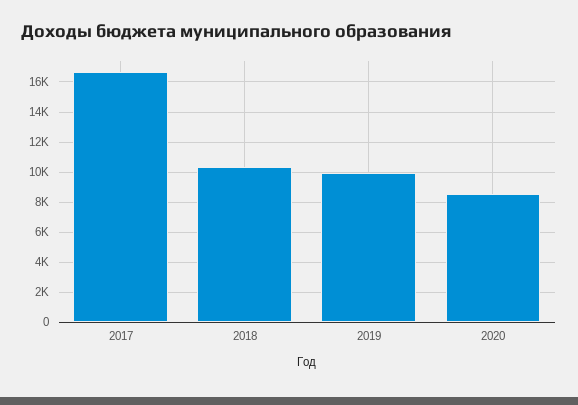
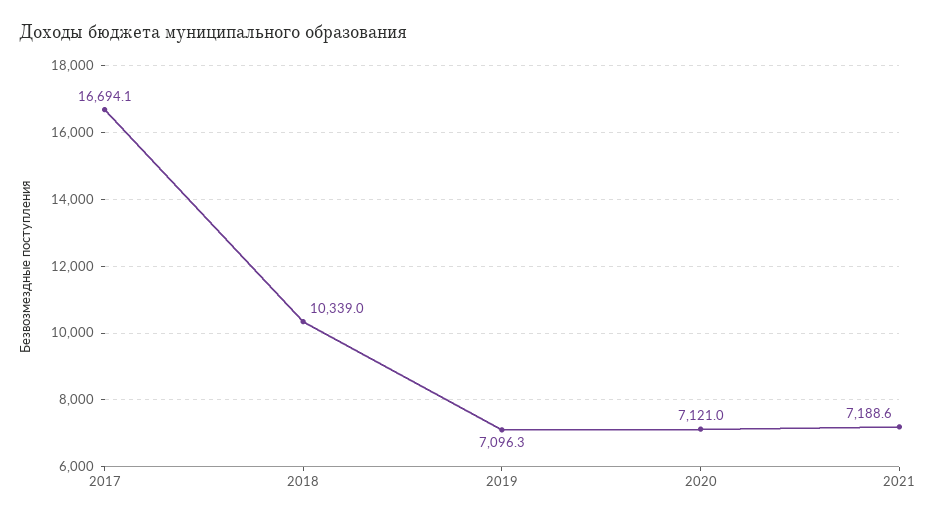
2019: 10000 -> 7096.3
2020: 8500 -> 7121
2021: none -> 7188.6

